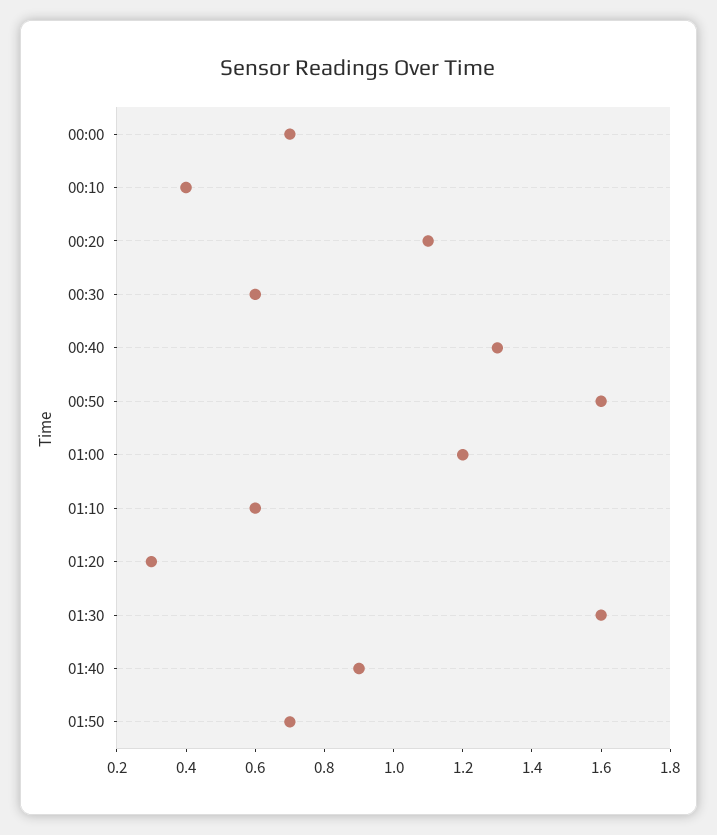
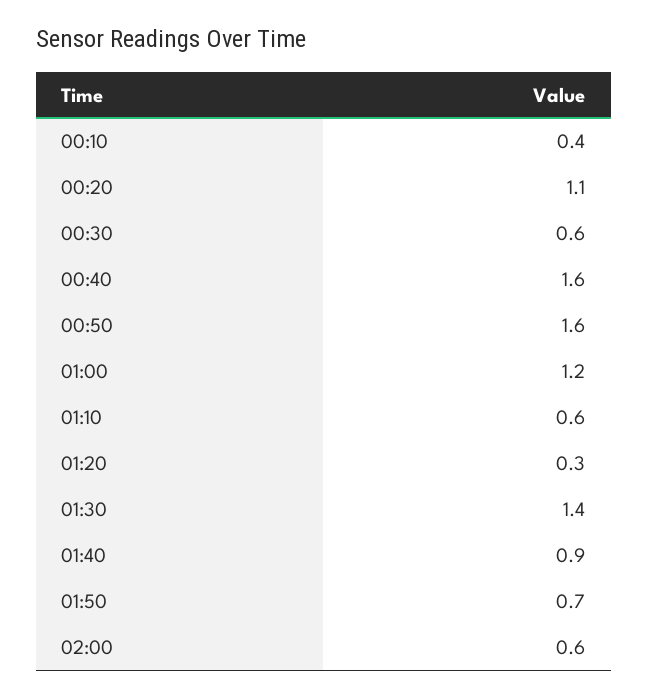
00:00: 0.7 -> none
00:40: 1.3 -> 1.6
01:30: 1.6 -> 1.4
02:00: none -> 0.6

